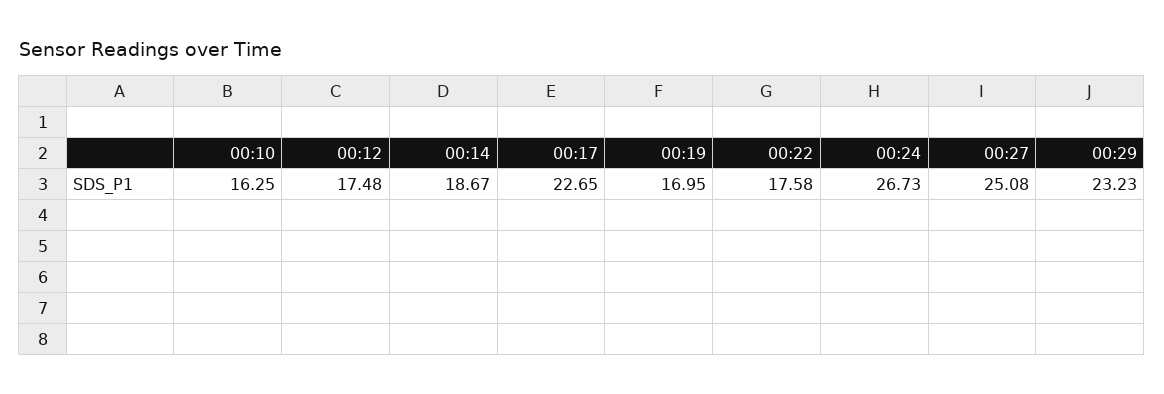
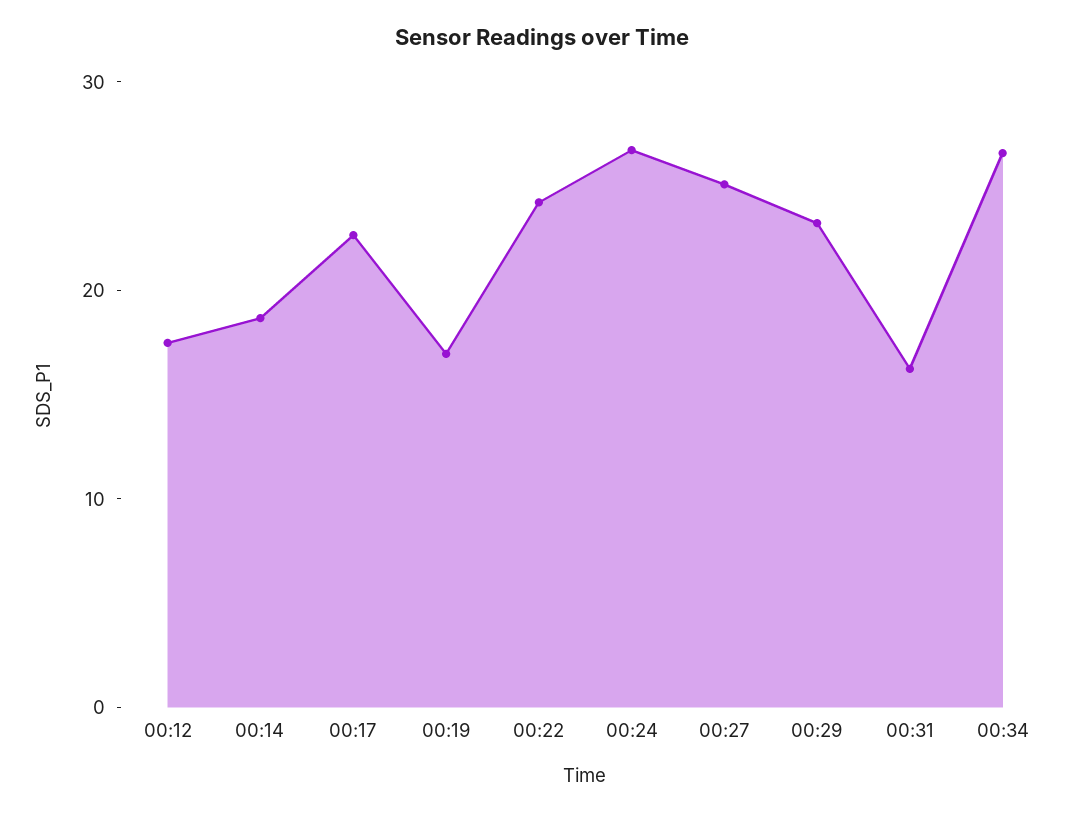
00:10: 16.25 -> none
00:22: 17.58 -> 24
00:31: none -> 16
00:34: none -> 26

